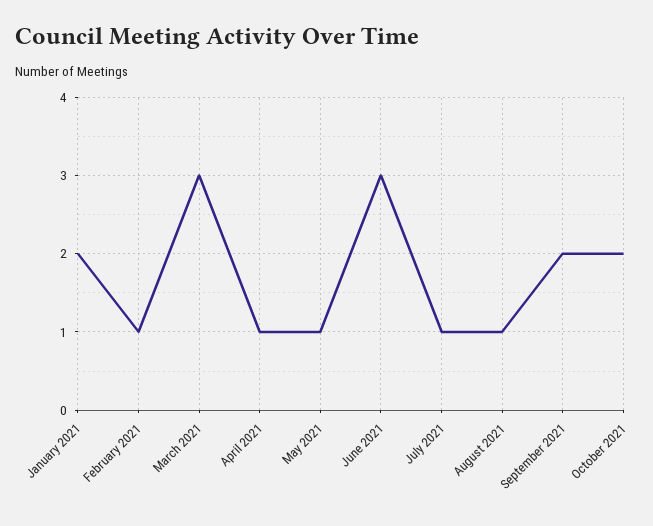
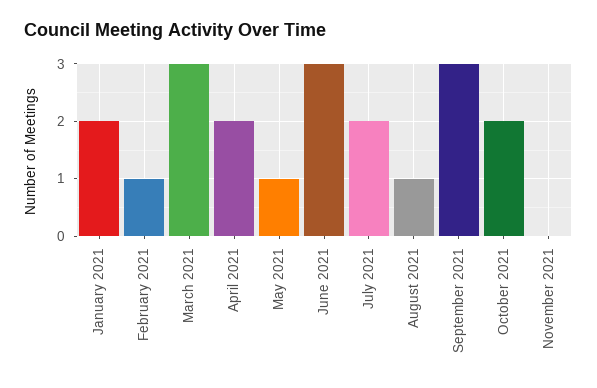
April 2021: 1 -> 2
July 2021: 1 -> 2
September 2021: 2 -> 3
November 2021: none -> 0

